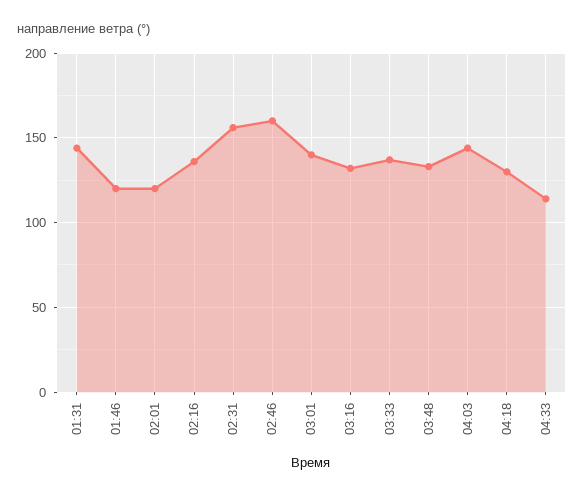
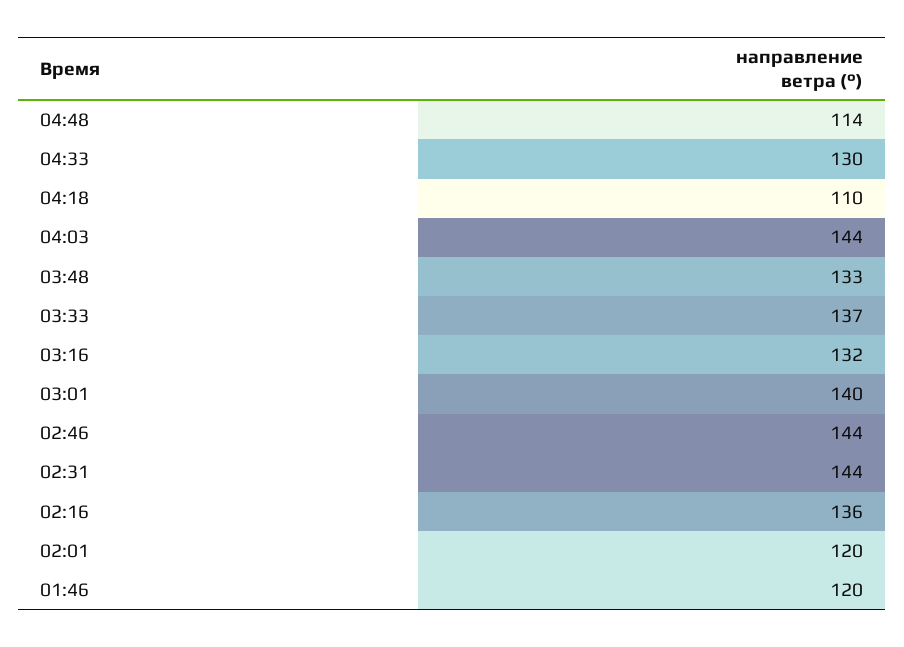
01:31: 145 -> none
02:31: 155 -> 144
02:46: 160 -> 144
04:18: 130 -> 110
04:33: 115 -> 130
04:48: none -> 114

